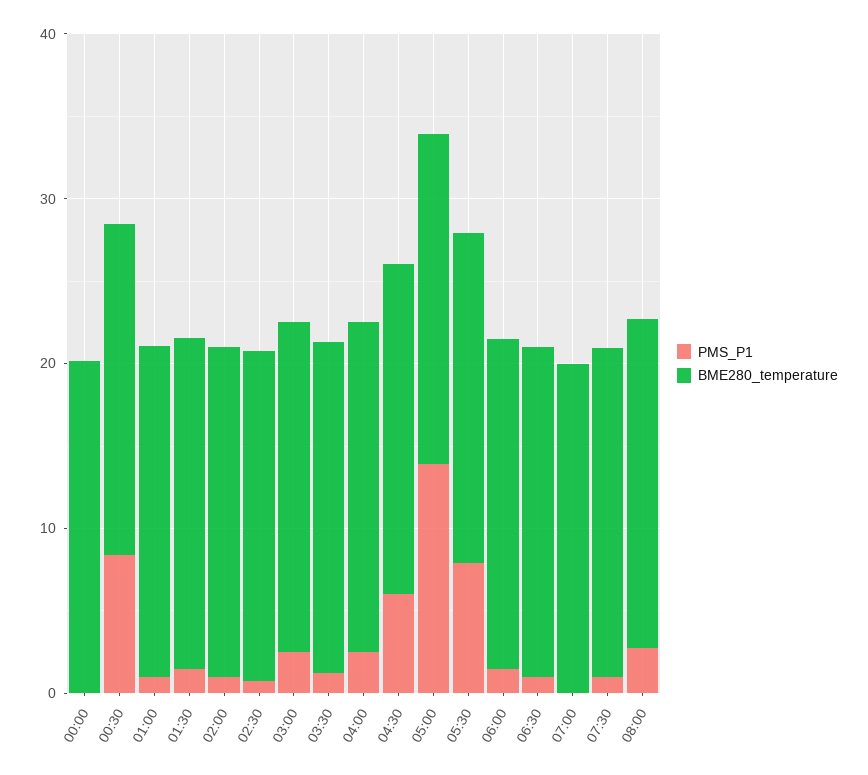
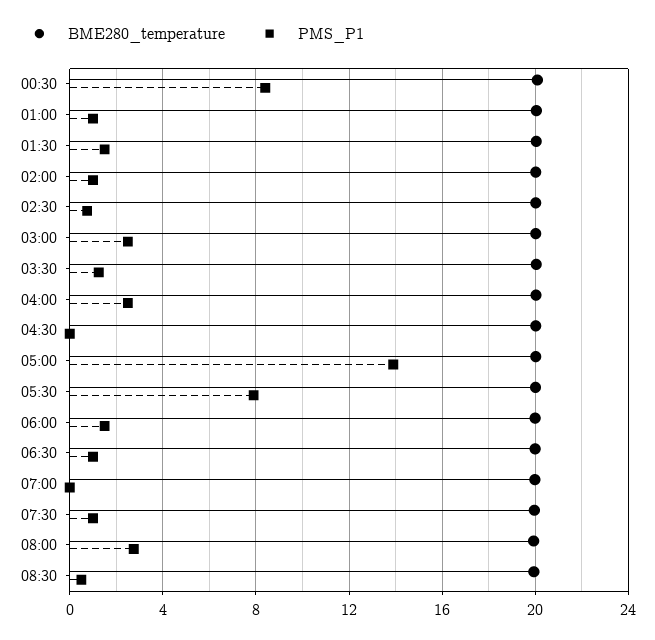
PMS_P1, 00:00: 0 -> none
BME280_temperature, 00:00: 20 -> none
PMS_P1, 04:30: 6 -> 0
BME280_temperature, 08:30: none -> 20
PMS_P1, 08:30: none -> 0.5

